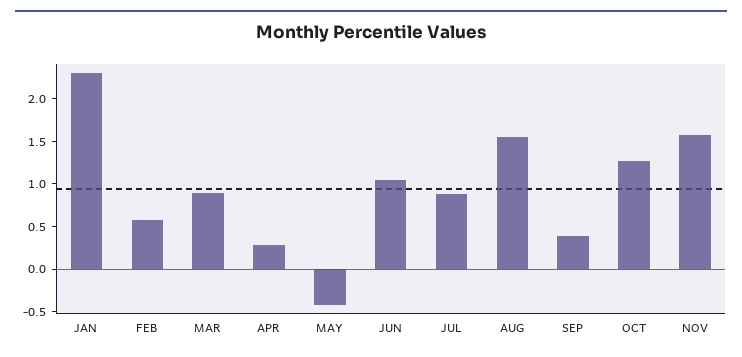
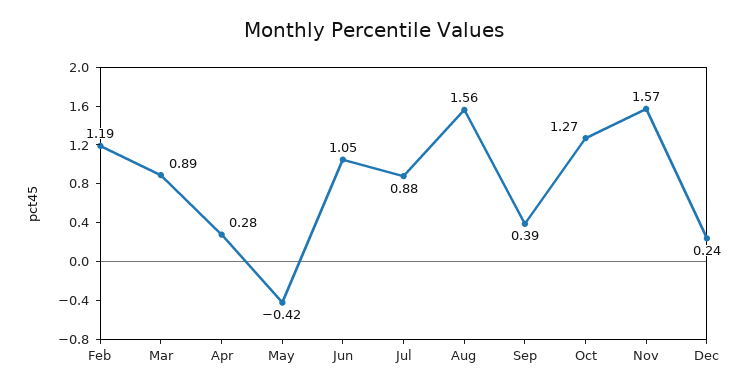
JAN: 2.3 -> none
FEB: 0.6 -> 1.19
Dec: none -> 0.24

